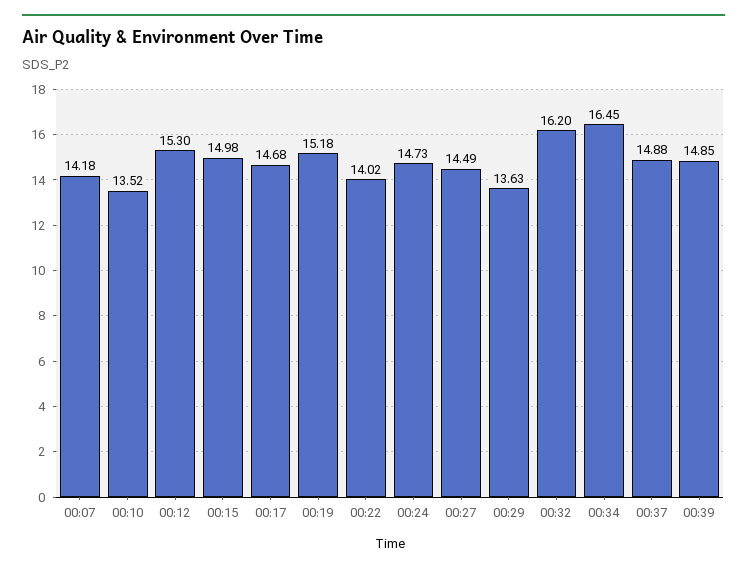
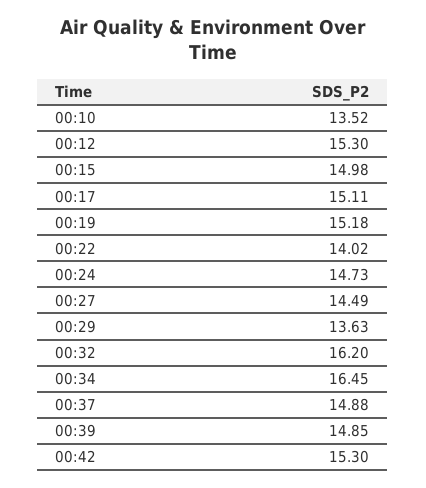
00:07: 14.18 -> none
00:17: 14.68 -> 15.11
00:42: none -> 15.3

